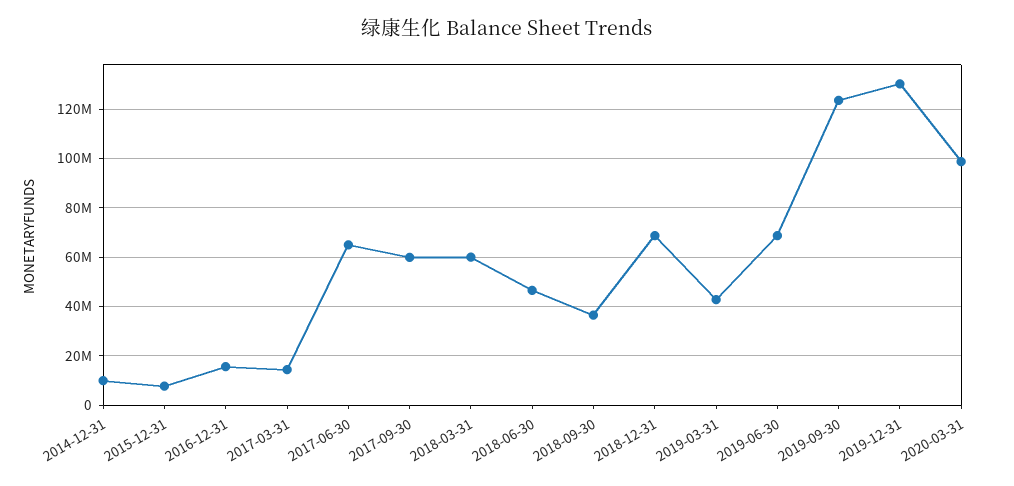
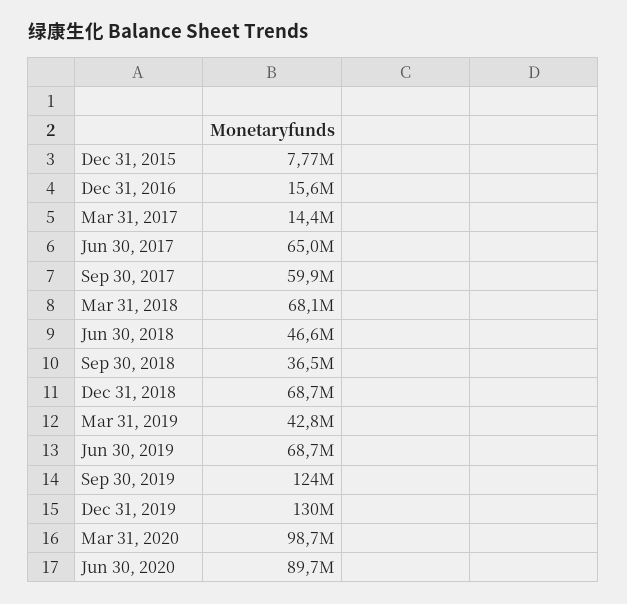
2014-12-31: 10000000 -> none
2018-03-31: 60000000 -> 68100000
Jun 30, 2020: none -> 89700000

